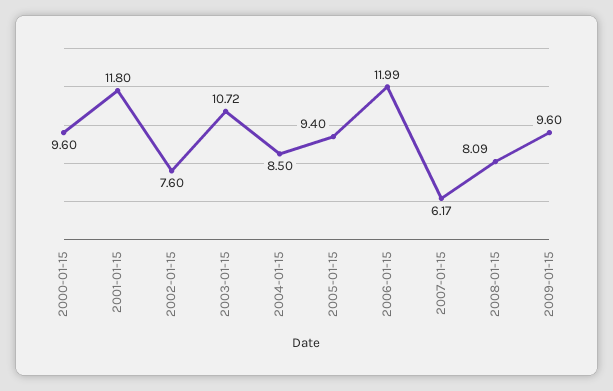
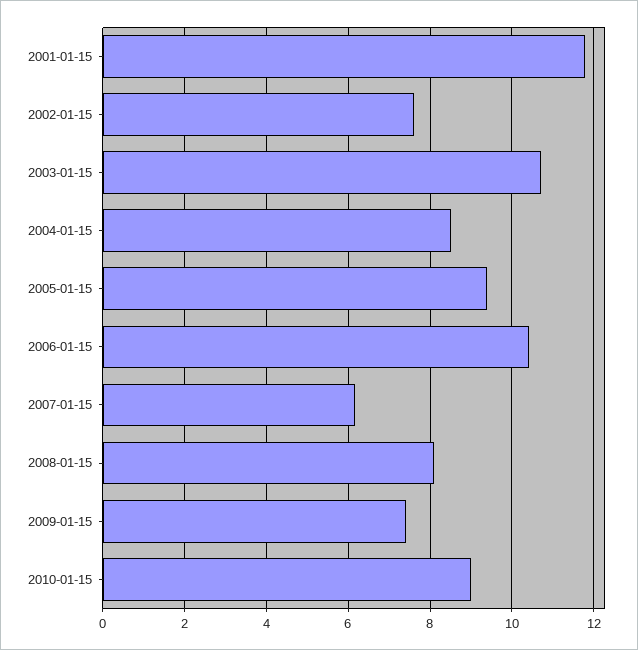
2000-01-15: 9.6 -> none
2006-01-15: 11.99 -> 10.4
2009-01-15: 9.6 -> 7.4
2010-01-15: none -> 9

